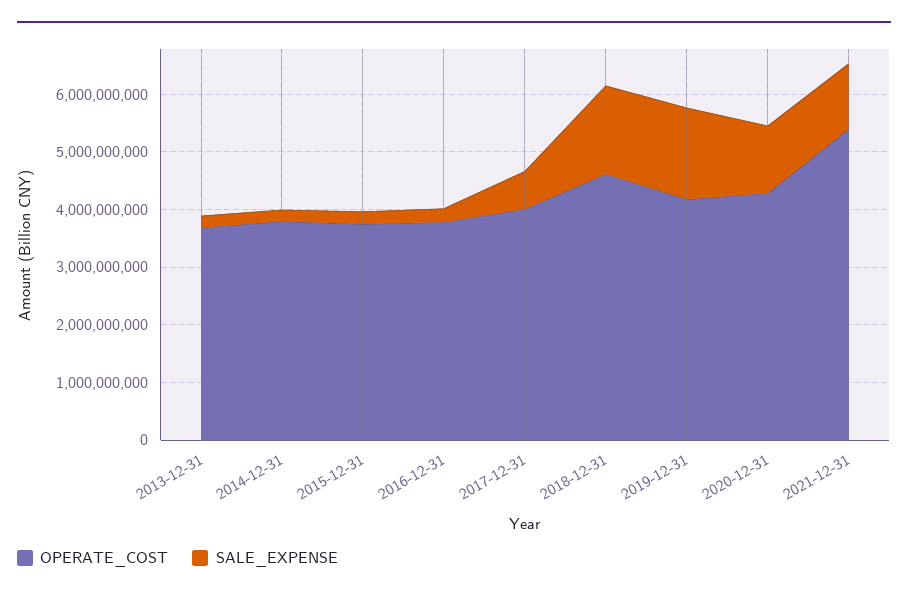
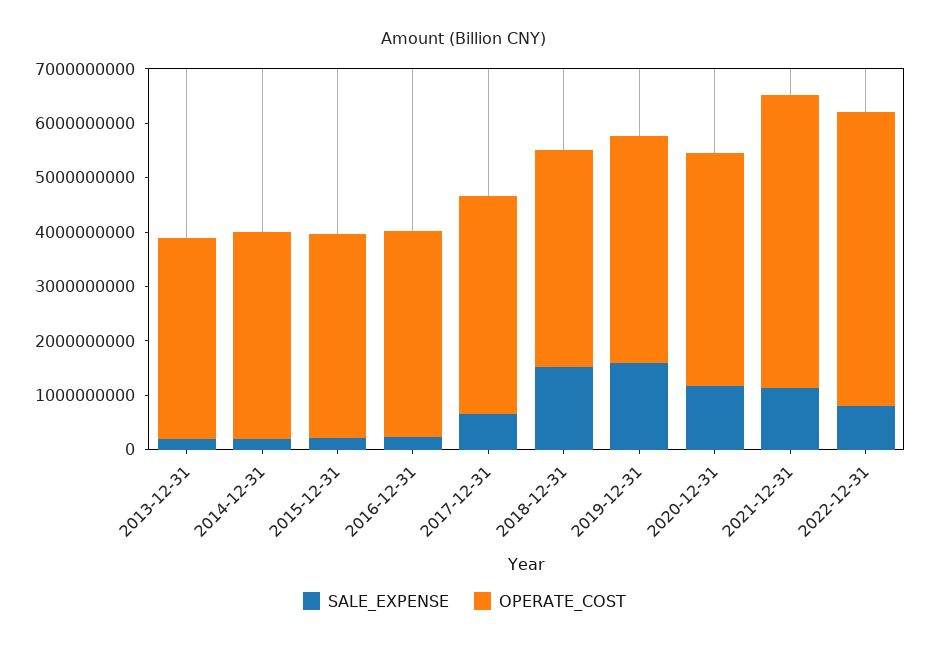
OPERATE_COST, 2018-12-31: 4600000000 -> 4000000000
SALE_EXPENSE, 2022-12-31: none -> 800000000
OPERATE_COST, 2022-12-31: none -> 5400000000

